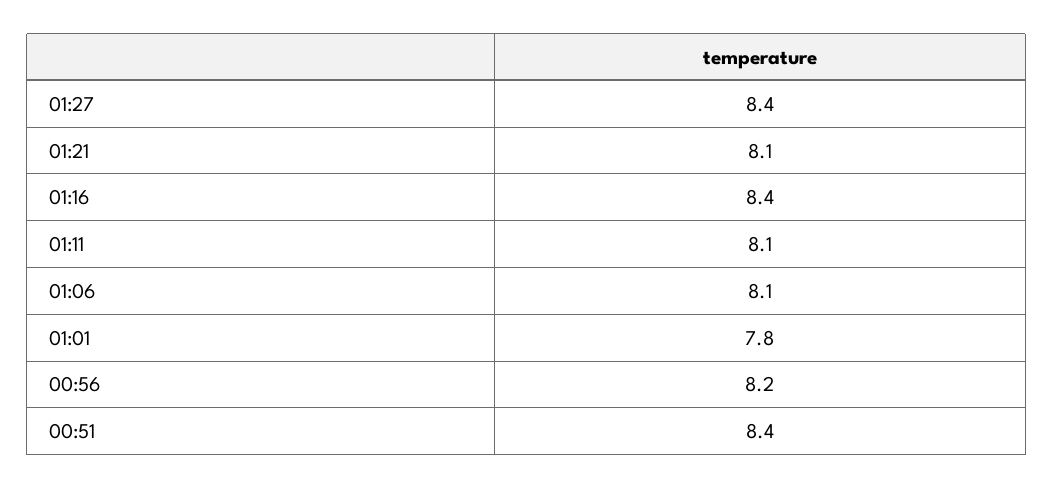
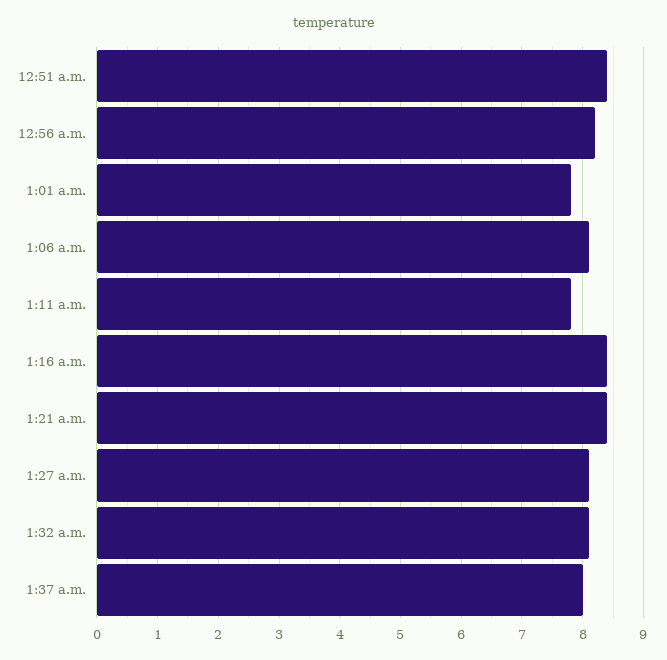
01:27: 8.4 -> 8.1
01:21: 8.1 -> 8.4
01:11: 8.1 -> 7.8
1:32 a.m.: none -> 8.1
1:37 a.m.: none -> 8

